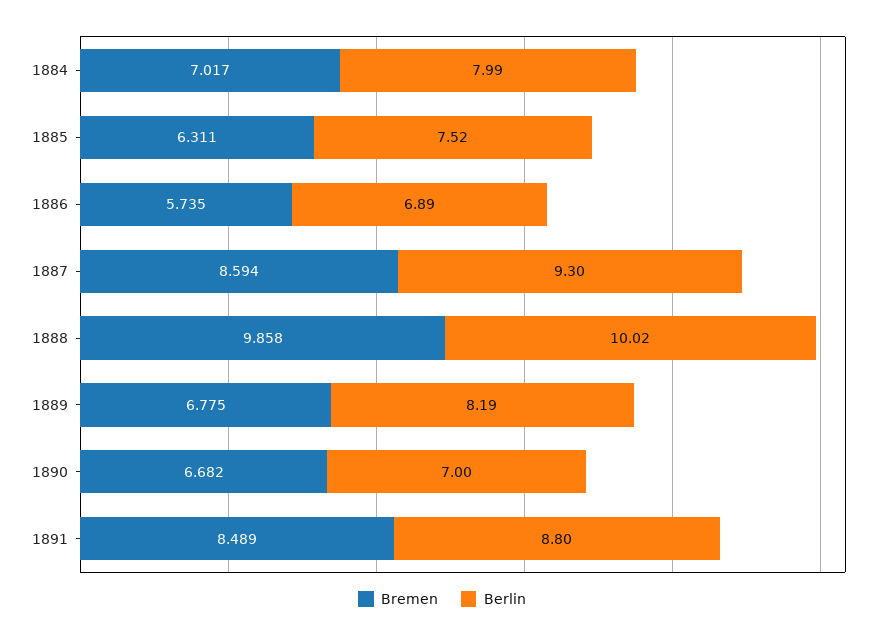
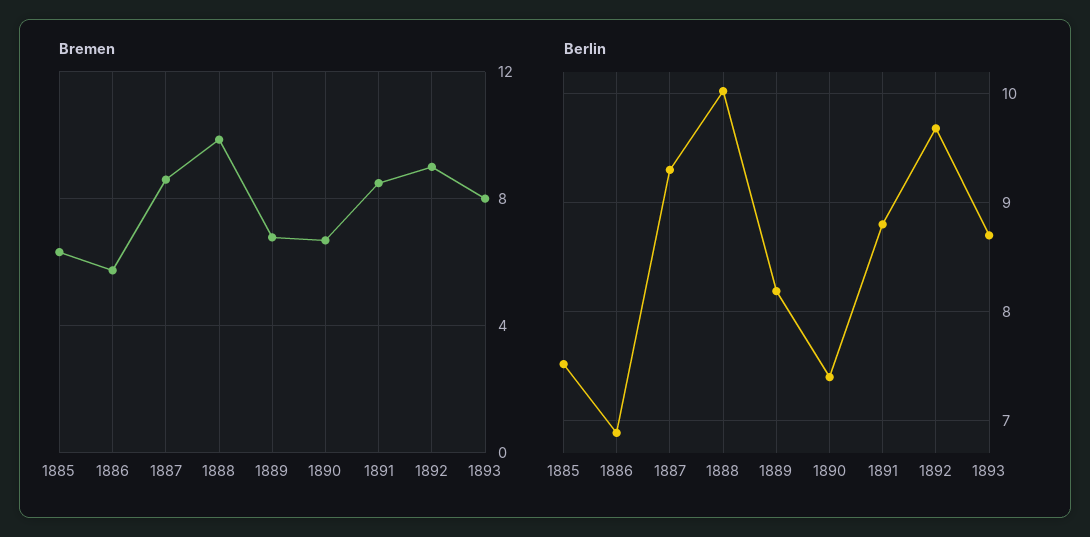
Bremen, 1884: 7.017 -> none
Berlin, 1884: 7.99 -> none
Berlin, 1890: 7 -> 7.4
Bremen, 1892: none -> 9
Bremen, 1893: none -> 8
Berlin, 1892: none -> 9.7
Berlin, 1893: none -> 8.7

